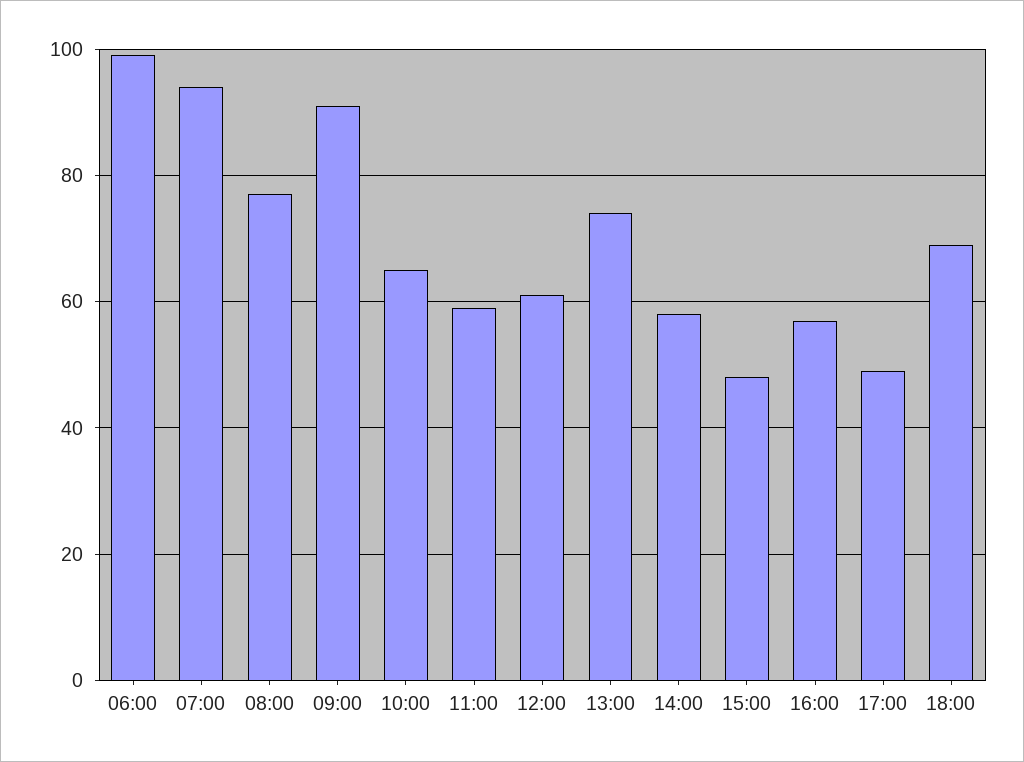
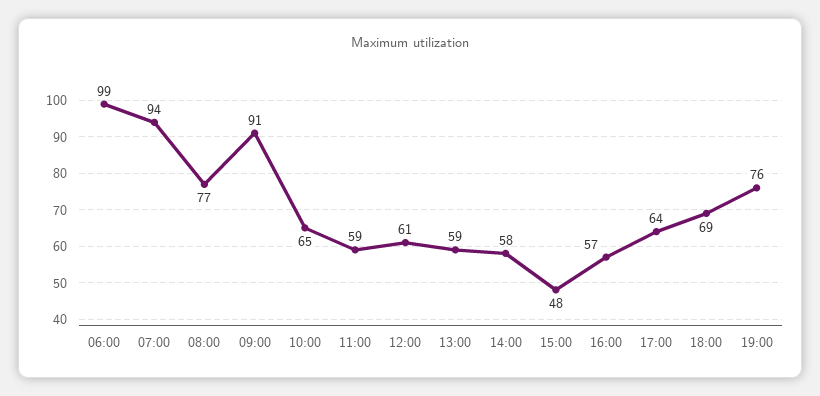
13:00: 75 -> 59
17:00: 50 -> 64
19:00: none -> 76

